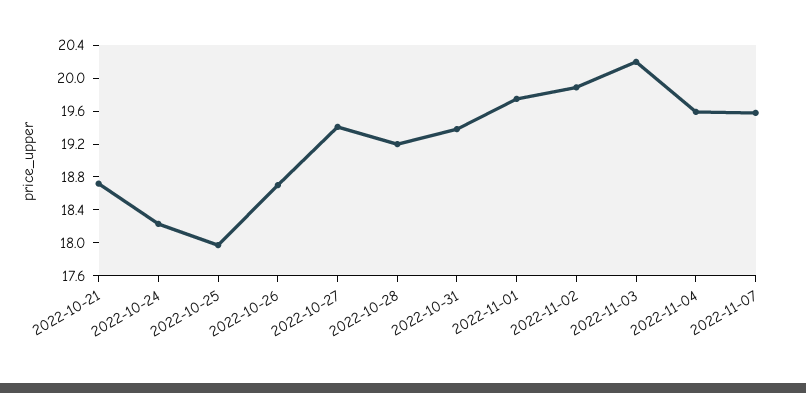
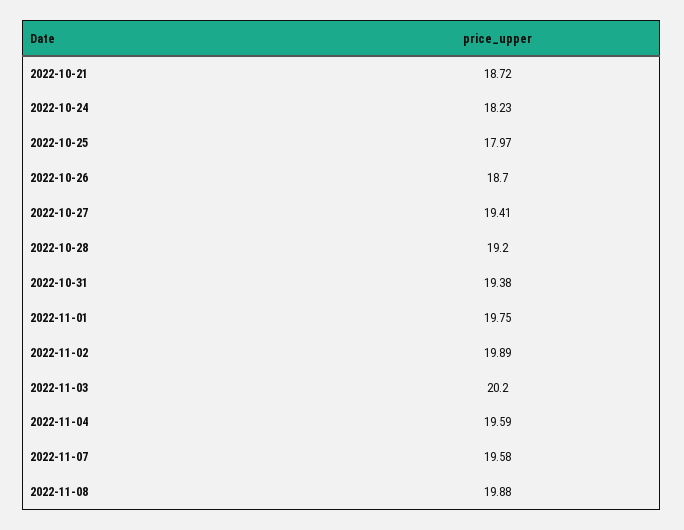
2022-11-08: none -> 19.88

